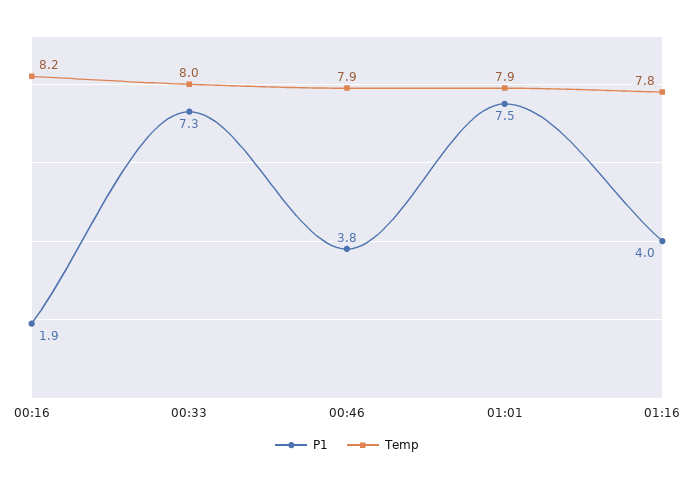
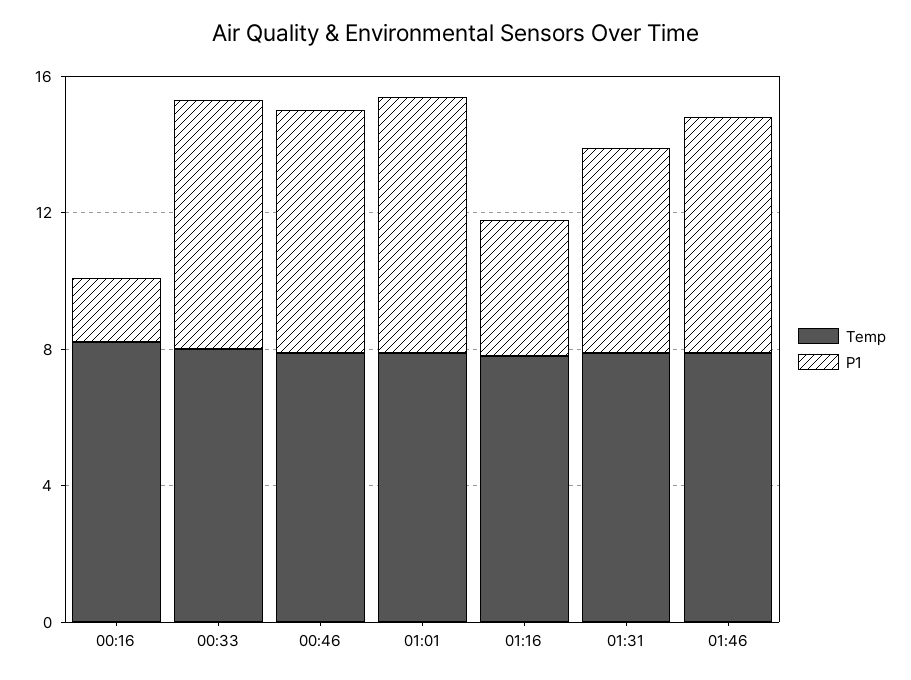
P1, 00:46: 3.8 -> 7
Temp, 01:31: none -> 8
P1, 01:31: none -> 6
Temp, 01:46: none -> 8
P1, 01:46: none -> 7

